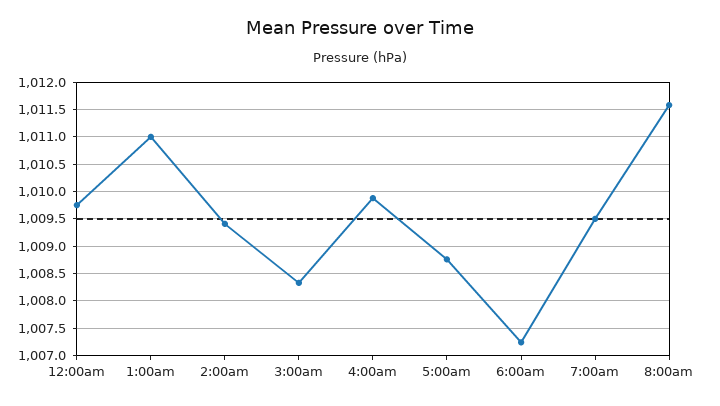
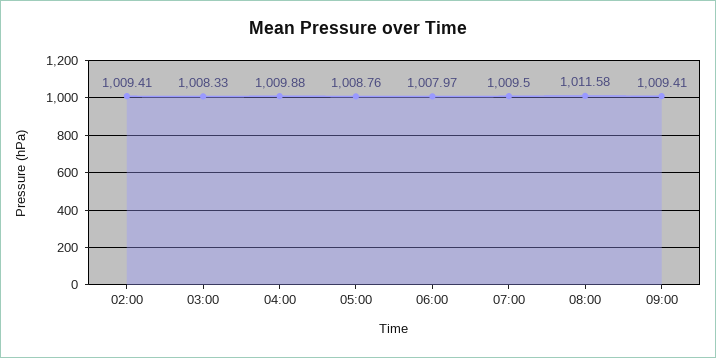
12:00am: 1009.75 -> none
1:00am: 1011 -> none
6:00am: 1007.25 -> 1007.97
09:00: none -> 1009.41

